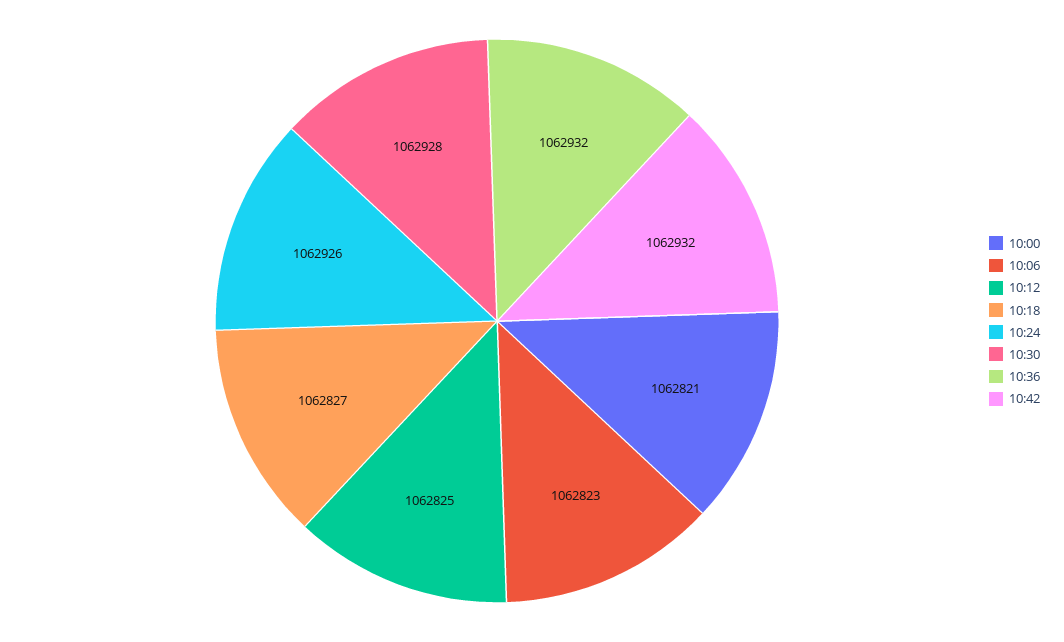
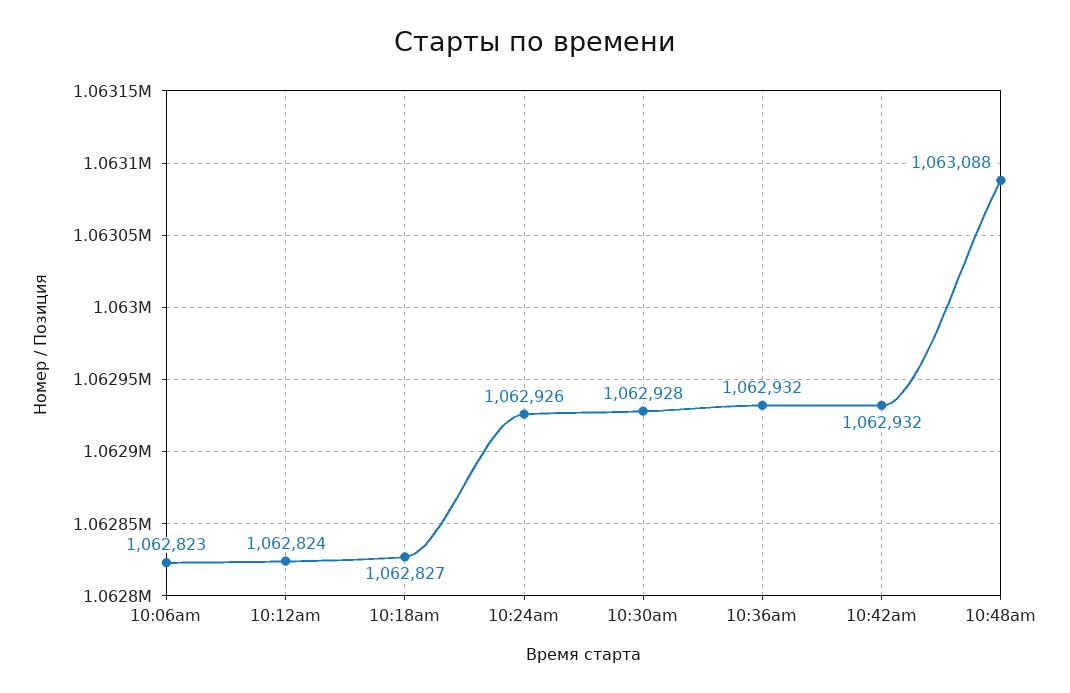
10:00: 1062821 -> none
10:12: 1062825 -> 1062824
10:48am: none -> 1063088

